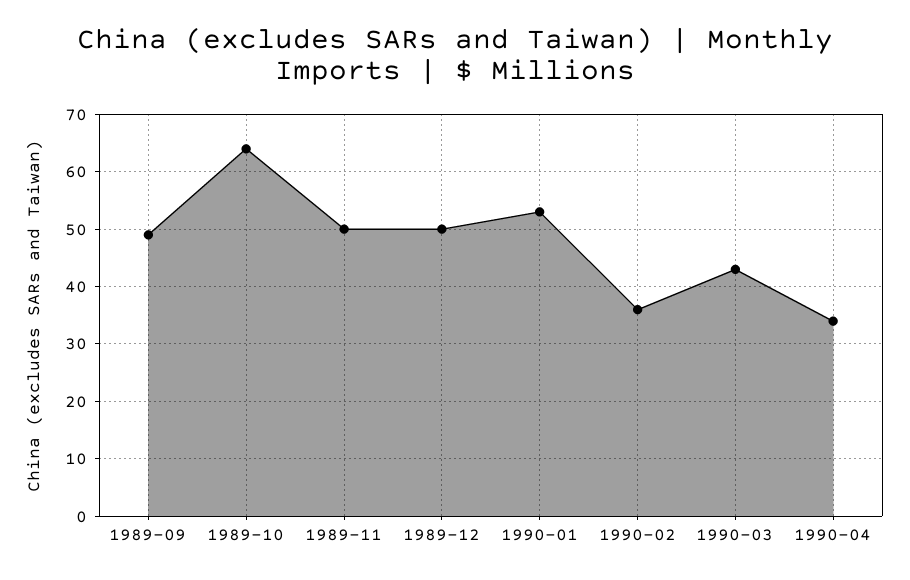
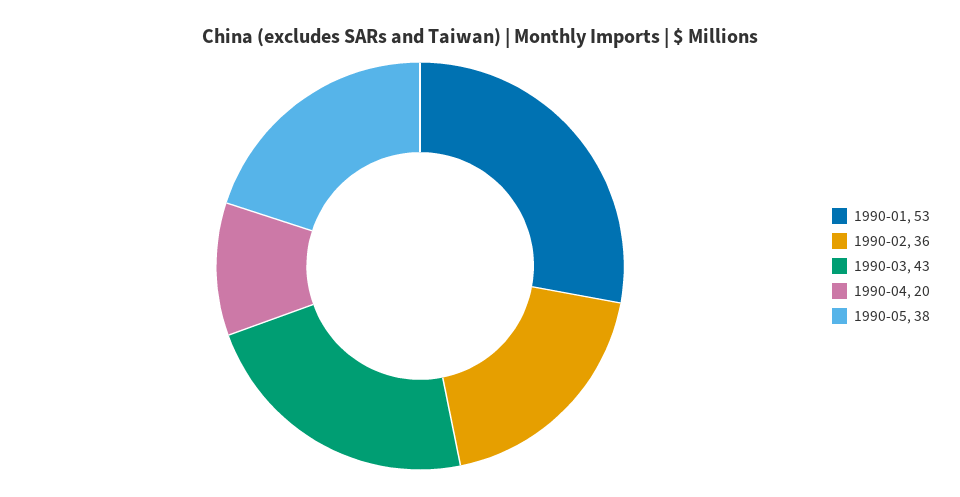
1989-09: 50 -> none
1989-10: 65 -> none
1989-11: 50 -> none
1989-12: 50 -> none
1990-04: 35 -> 20
1990-05: none -> 38

